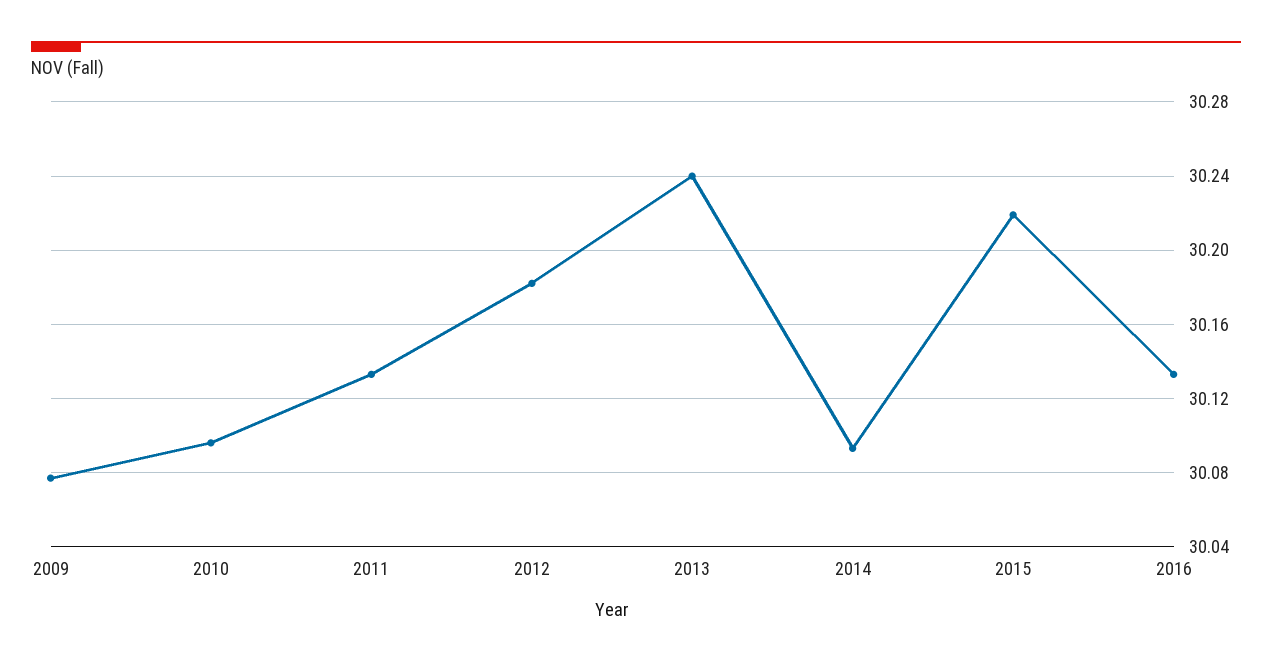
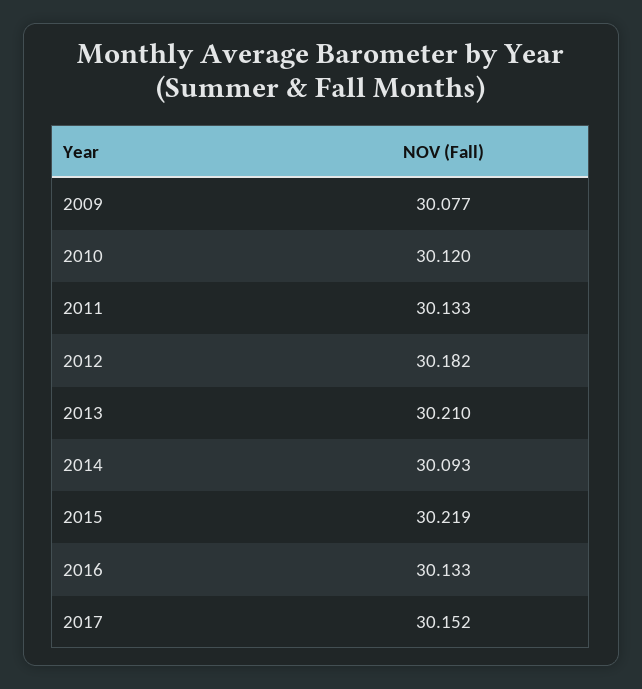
2010: 30.095 -> 30.12
2013: 30.24 -> 30.21
2017: none -> 30.152

